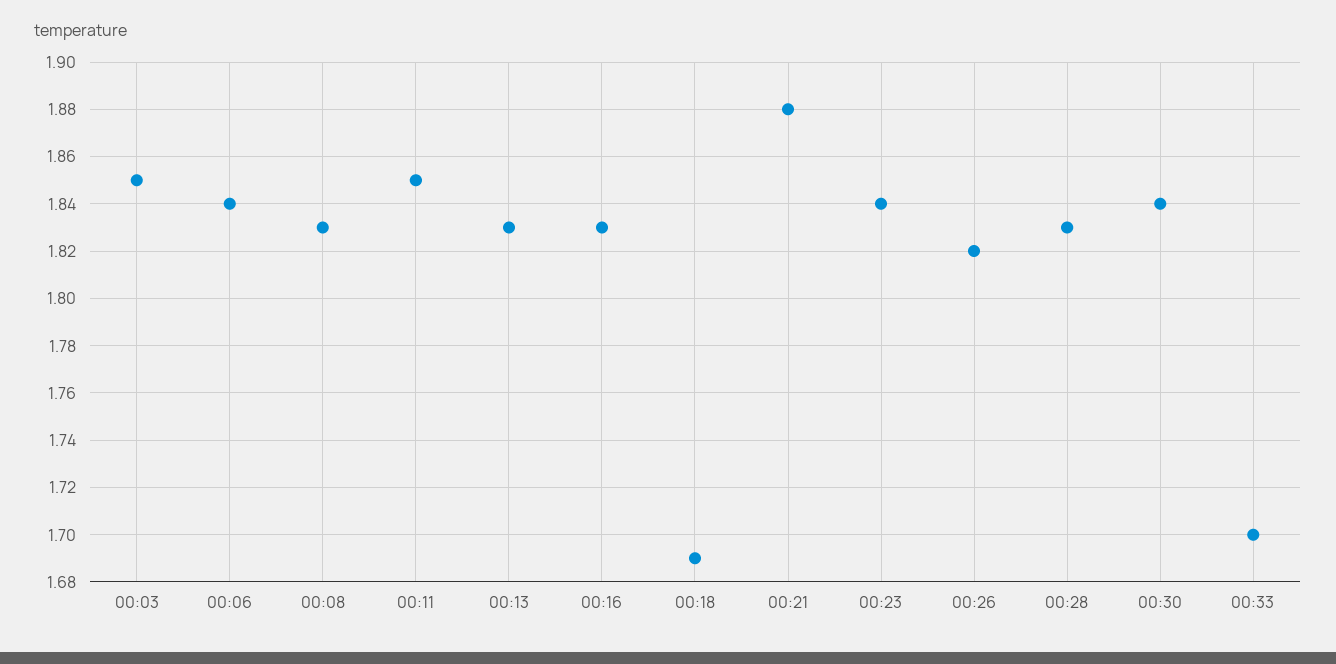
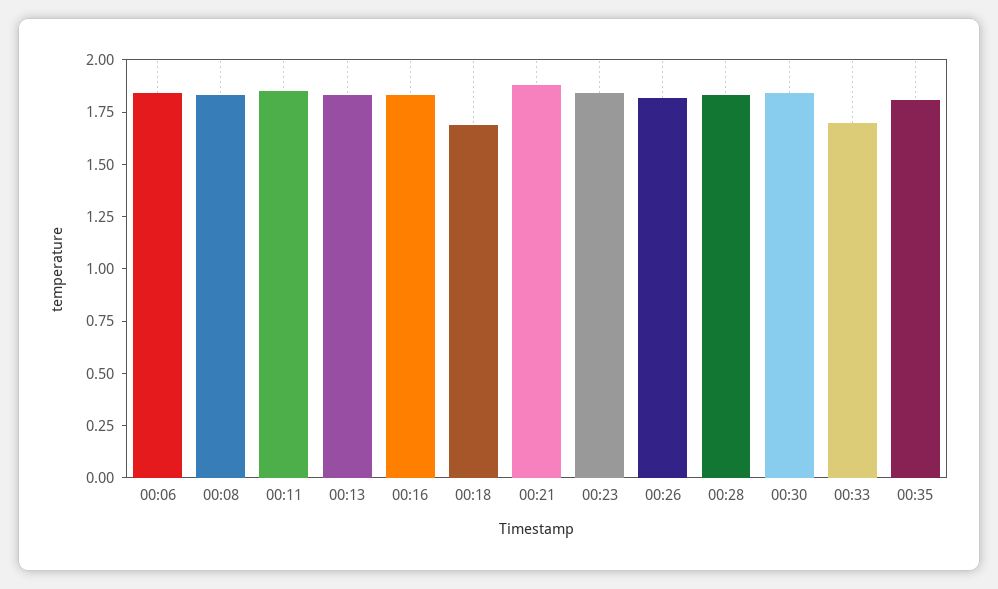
00:03: 1.85 -> none
00:35: none -> 1.8

